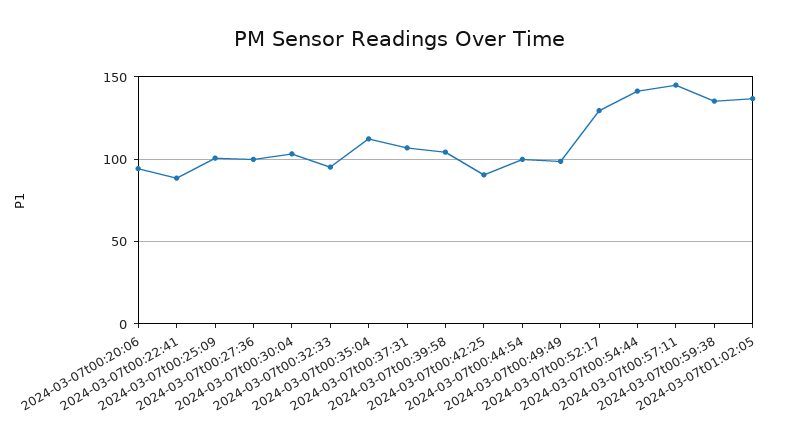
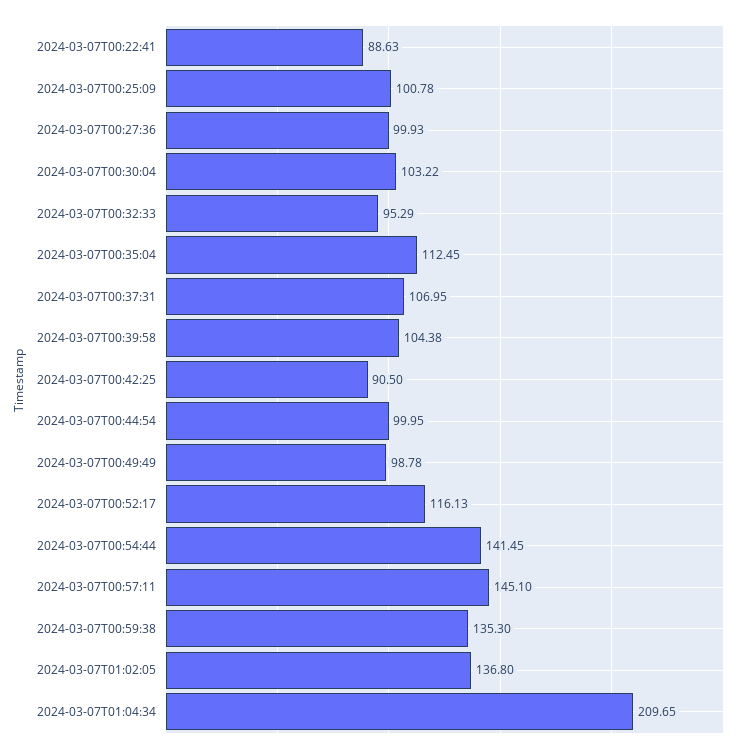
2024-03-07t00:20:06: 95 -> none
2024-03-07t00:52:17: 130 -> 116.13
2024-03-07T01:04:34: none -> 209.65

